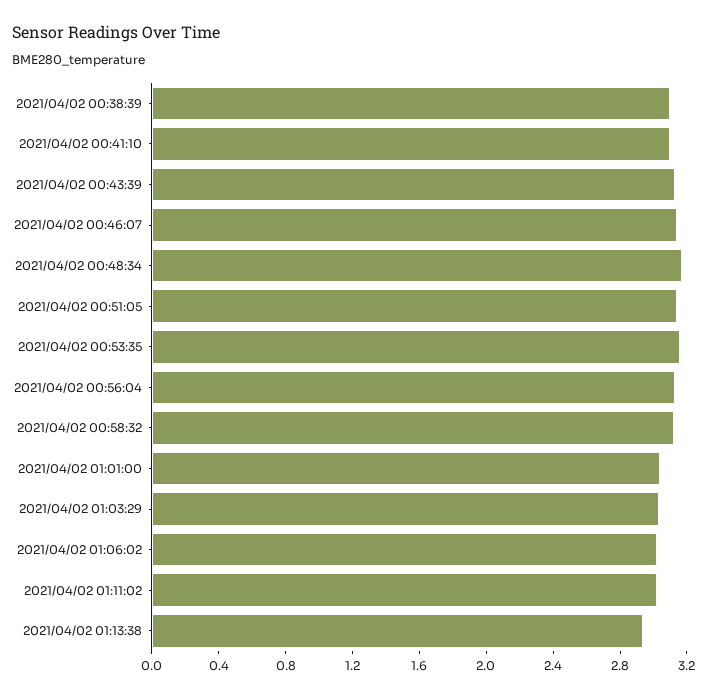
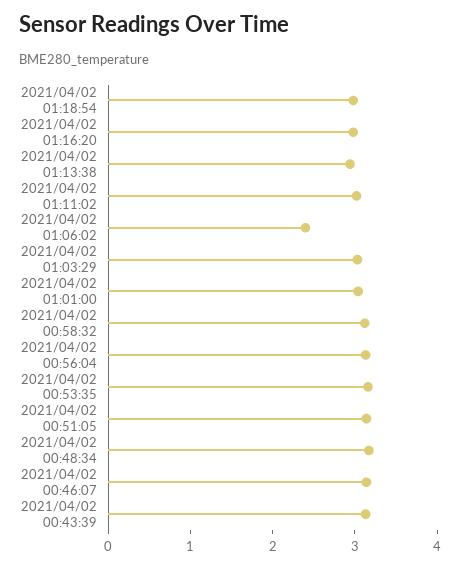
2021/04/02 00:38:39: 3.1 -> none
2021/04/02 00:41:10: 3.1 -> none
2021/04/02 01:06:02: 3 -> 2.4
2021/04/02 01:18:54: none -> 3
2021/04/02 01:16:20: none -> 3

